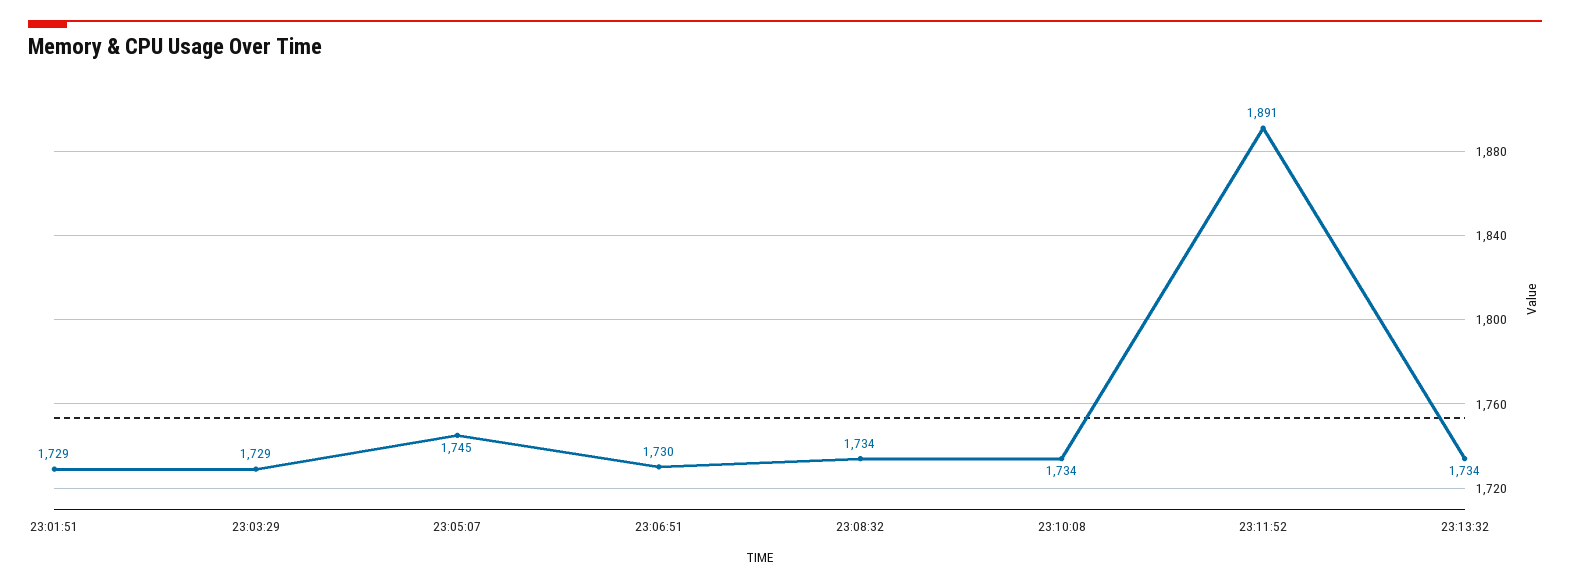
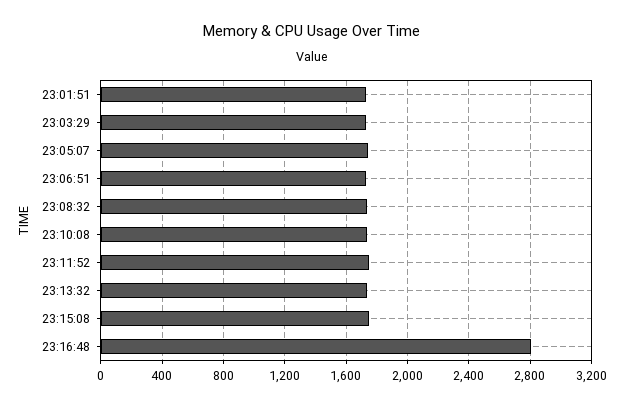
23:11:52: 1891 -> 1750
23:15:08: none -> 1750
23:16:48: none -> 2800

